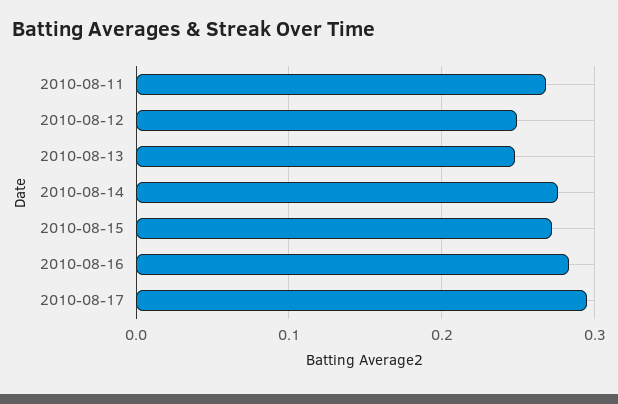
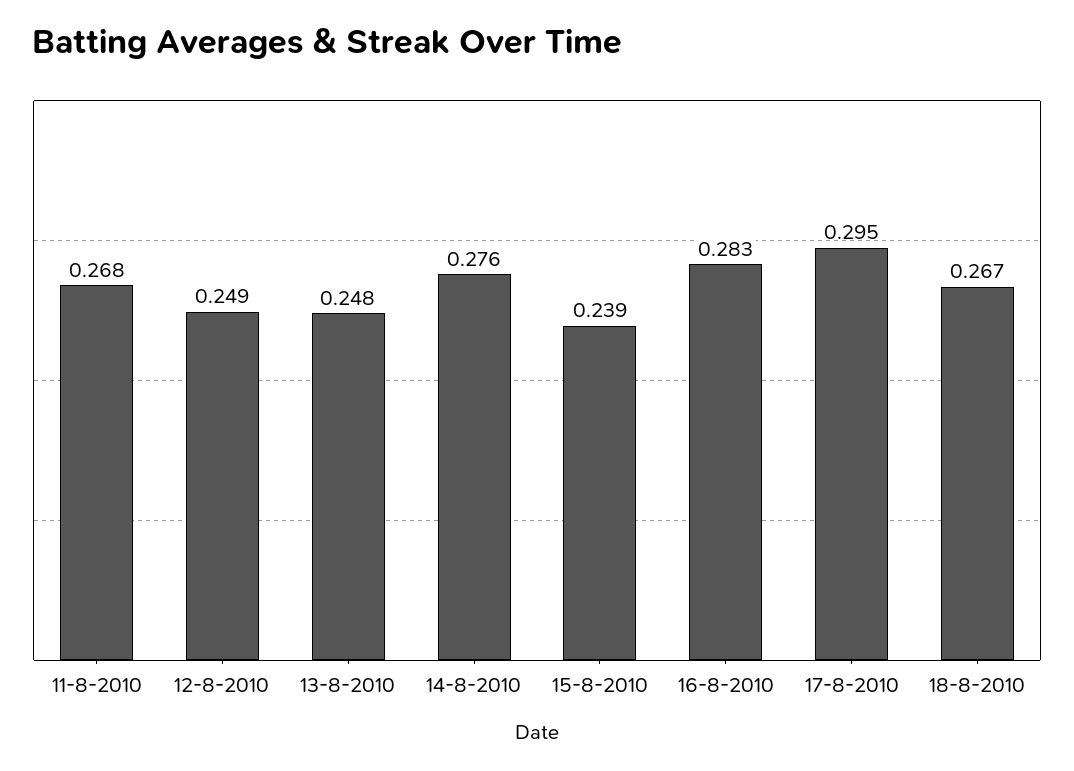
2010-08-15: 0.27 -> 0.239
18-8-2010: none -> 0.267

